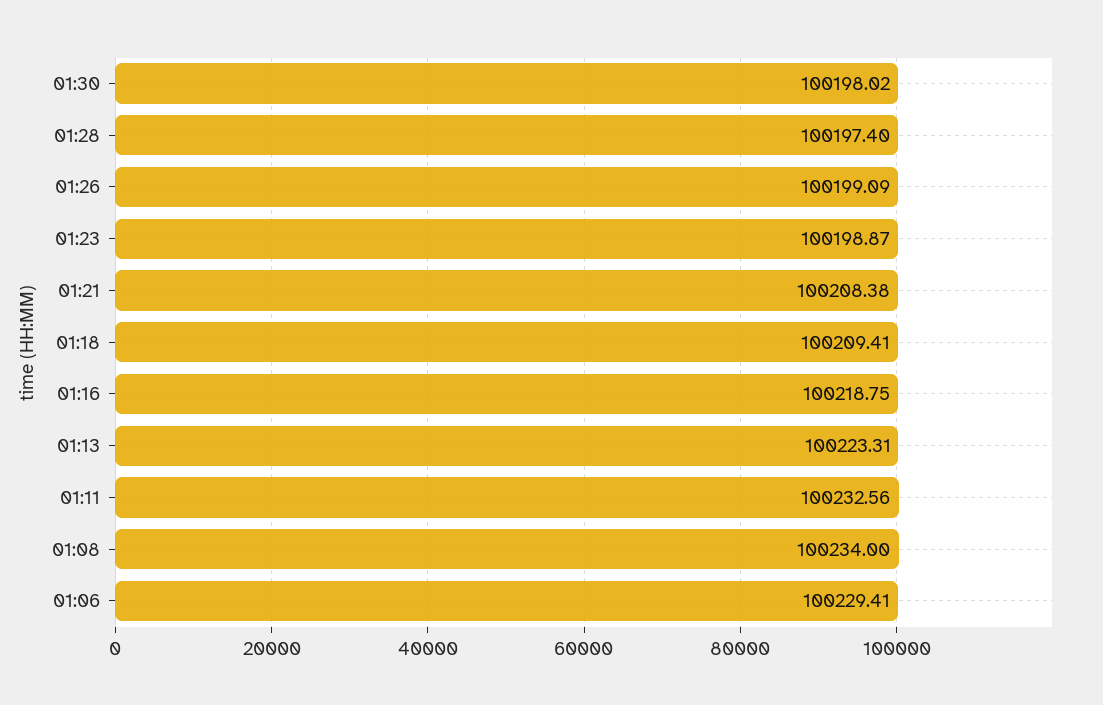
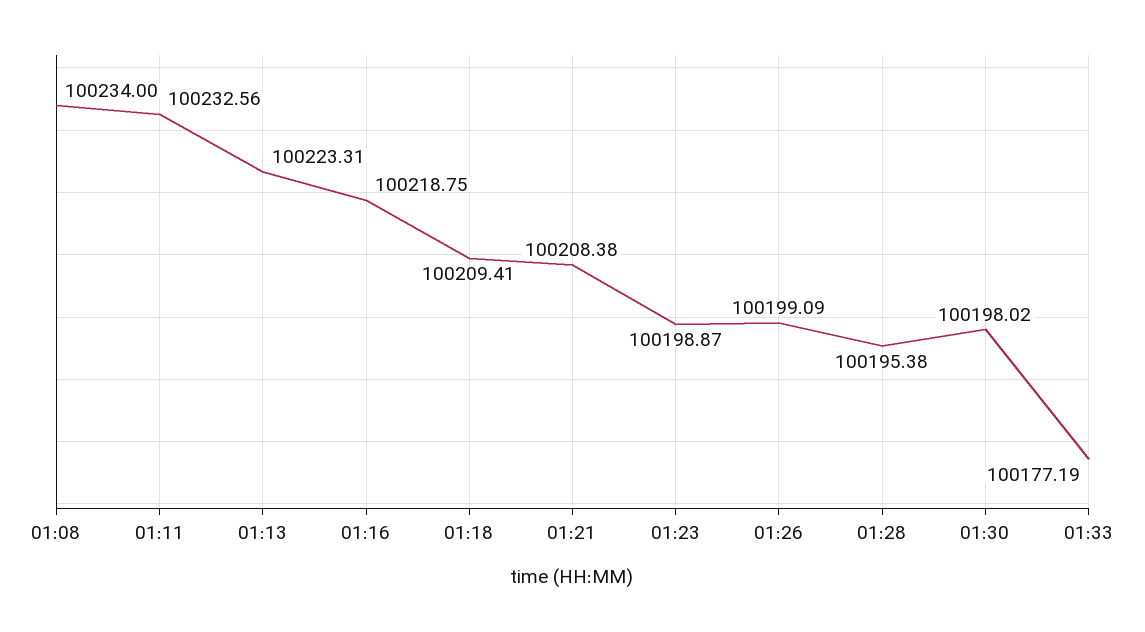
01:28: 100197.4 -> 100195.38
01:06: 100229.41 -> none
01:33: none -> 100177.19

